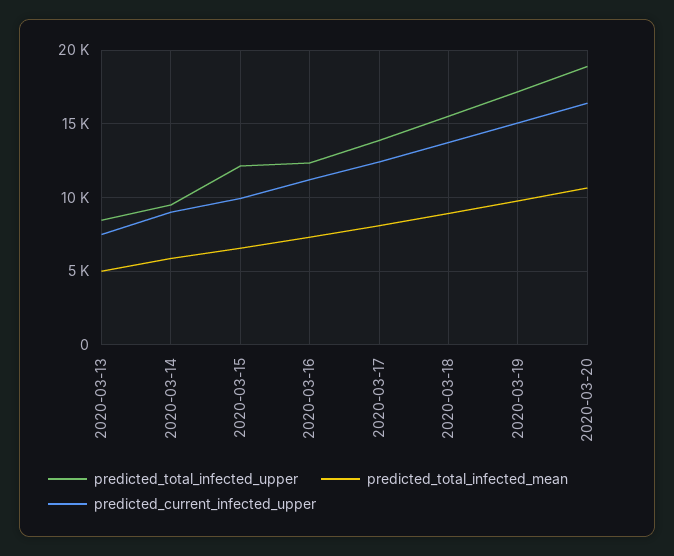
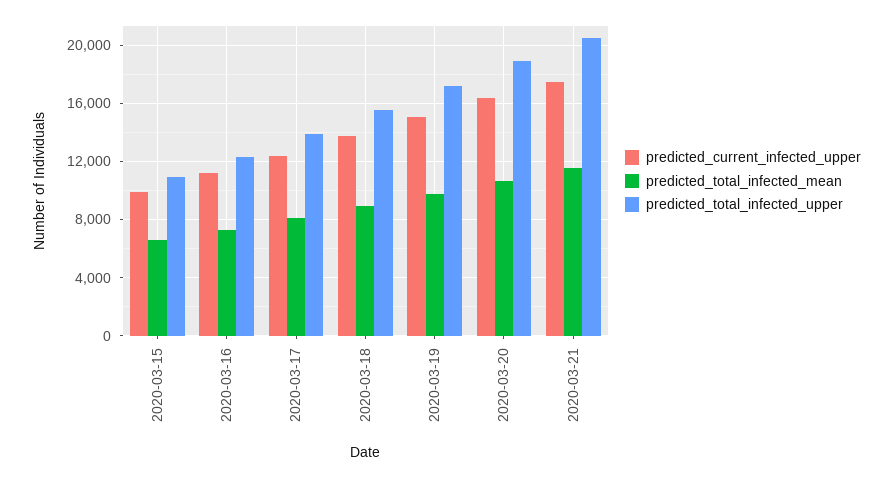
predicted_total_infected_upper, 2020-03-13: 8500 -> none
predicted_total_infected_mean, 2020-03-13: 5000 -> none
predicted_current_infected_upper, 2020-03-13: 7500 -> none
predicted_total_infected_upper, 2020-03-14: 9500 -> none
predicted_total_infected_mean, 2020-03-14: 6000 -> none
predicted_current_infected_upper, 2020-03-14: 9000 -> none
predicted_total_infected_upper, 2020-03-15: 12000 -> 11000
predicted_current_infected_upper, 2020-03-21: none -> 17500
predicted_total_infected_mean, 2020-03-21: none -> 11500
predicted_total_infected_upper, 2020-03-21: none -> 20500

